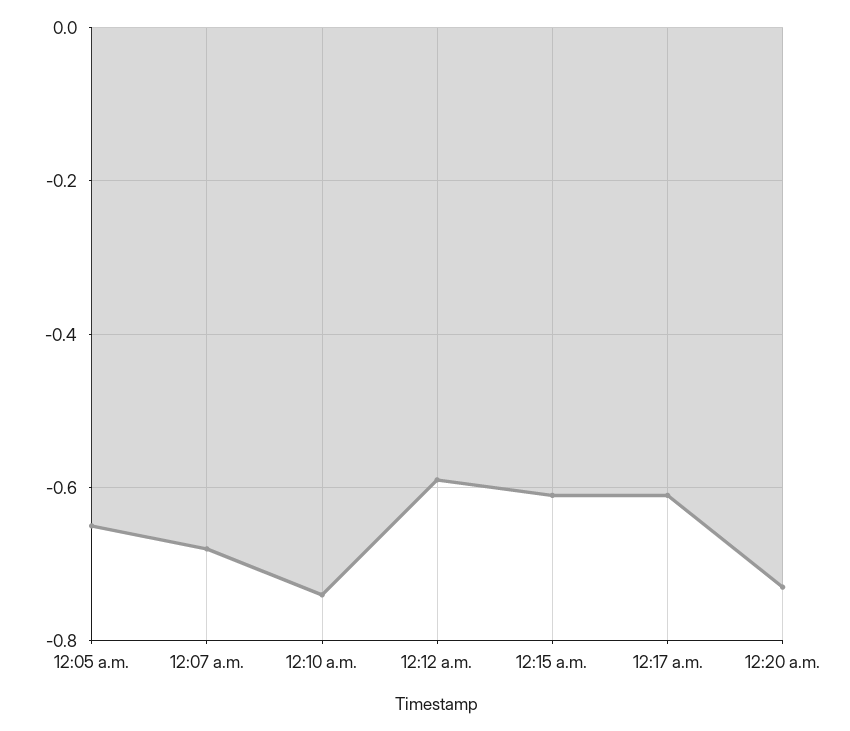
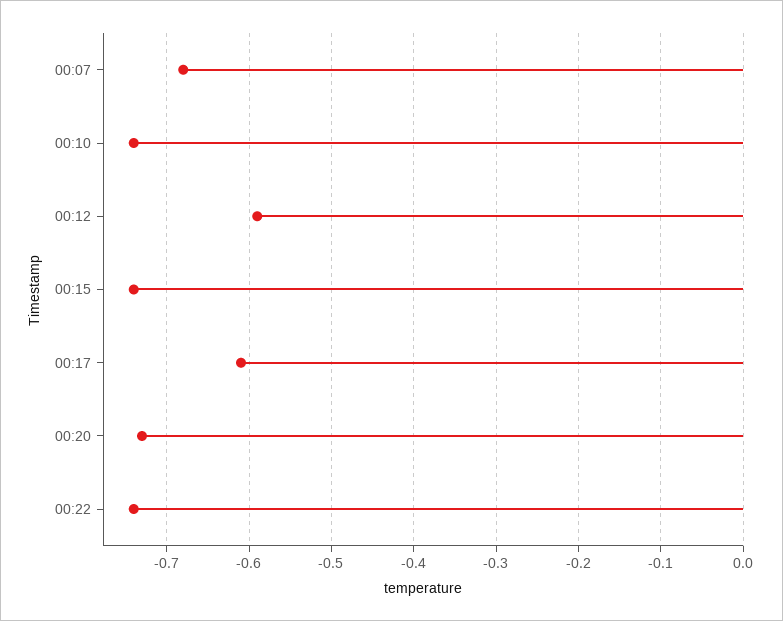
12:05 a.m.: -0.65 -> none
12:15 a.m.: -0.6 -> -0.74
00:22: none -> -0.74

